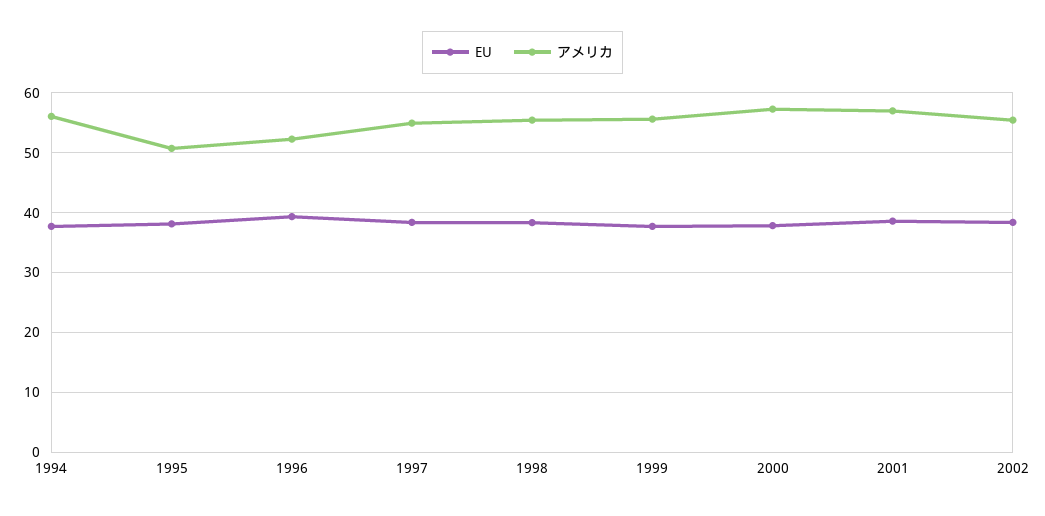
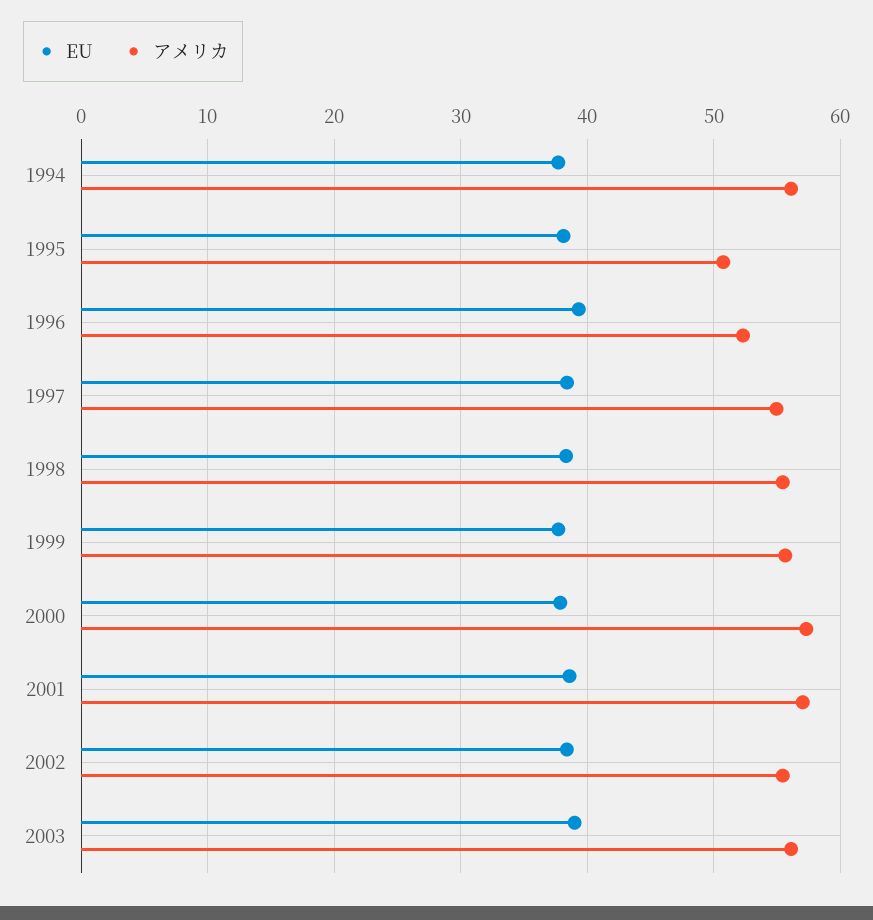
EU, 2003: none -> 39
アメリカ, 2003: none -> 56

